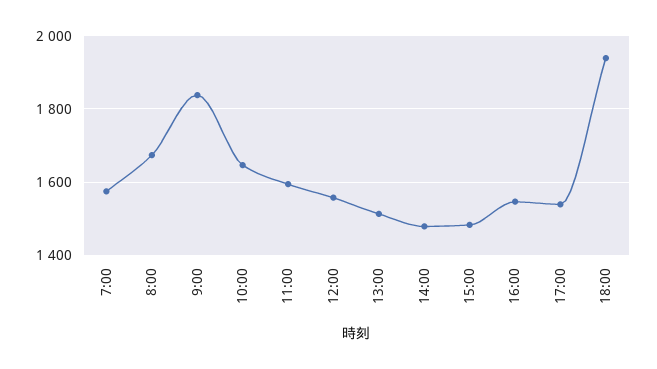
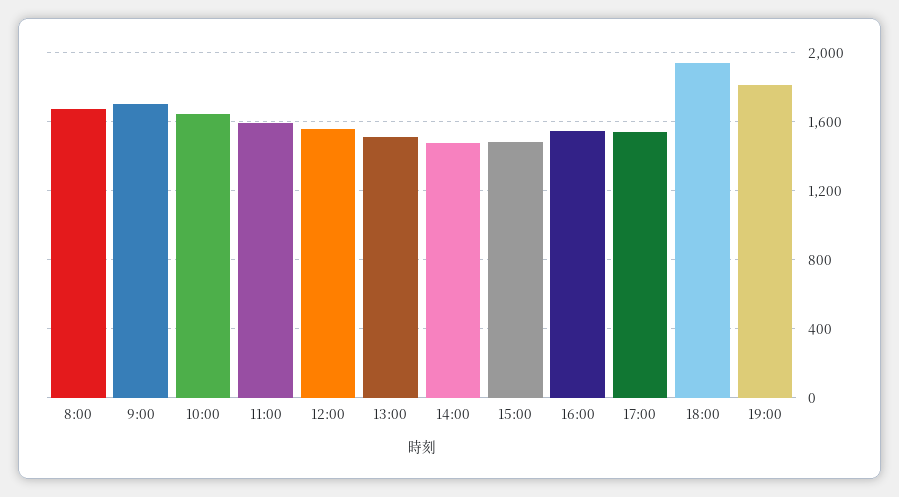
7:00: 1580 -> none
9:00: 1840 -> 1700
19:00: none -> 1800

